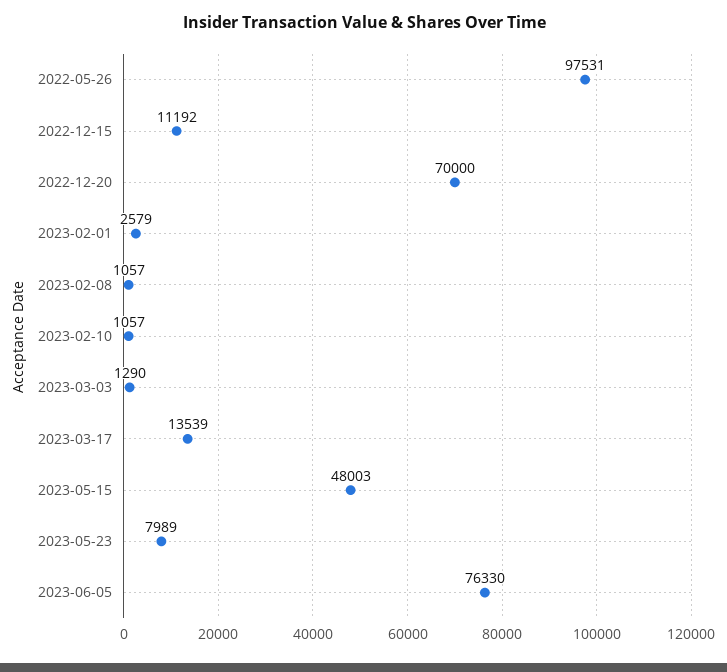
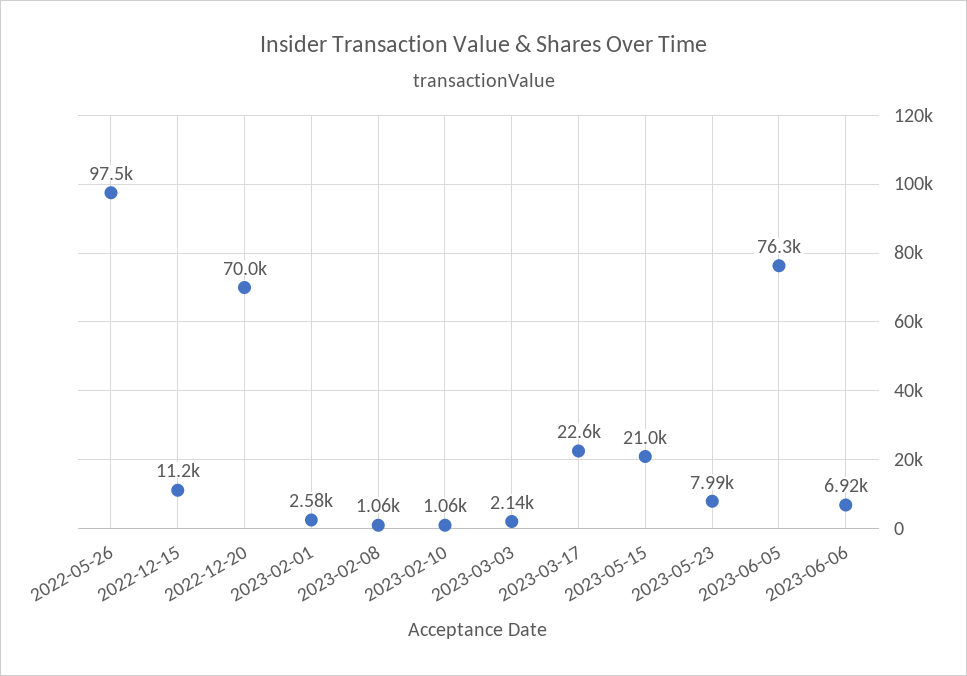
2023-03-03: 1290 -> 2140
2023-03-17: 13539 -> 22600
2023-05-15: 48003 -> 21000
2023-06-06: none -> 6920

